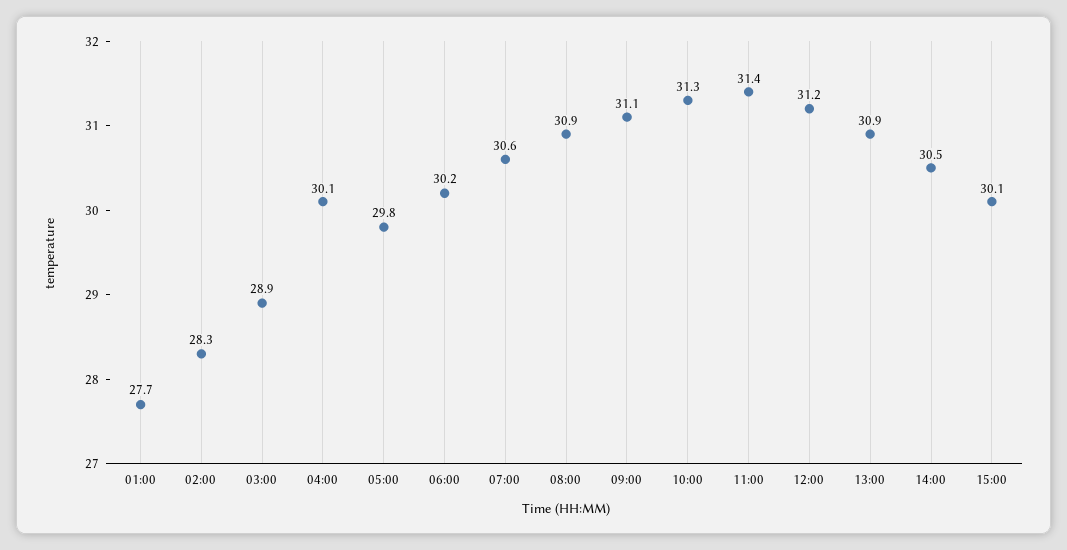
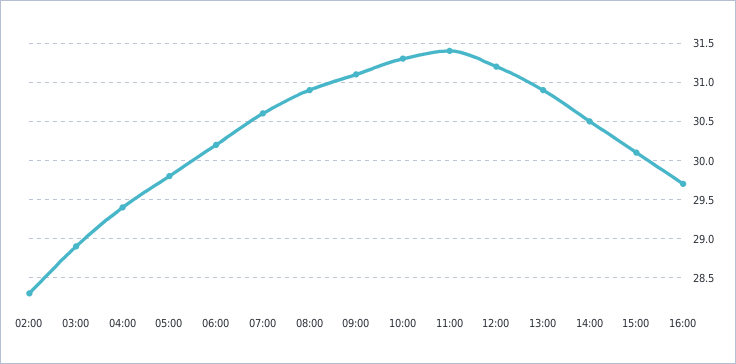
01:00: 27.7 -> none
04:00: 30.1 -> 29.4
16:00: none -> 29.7

